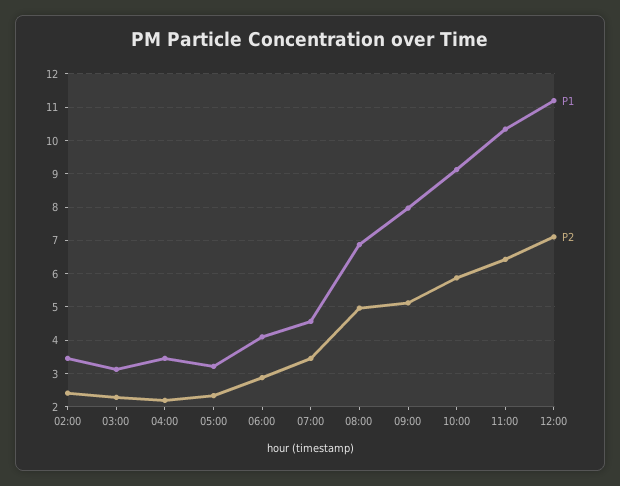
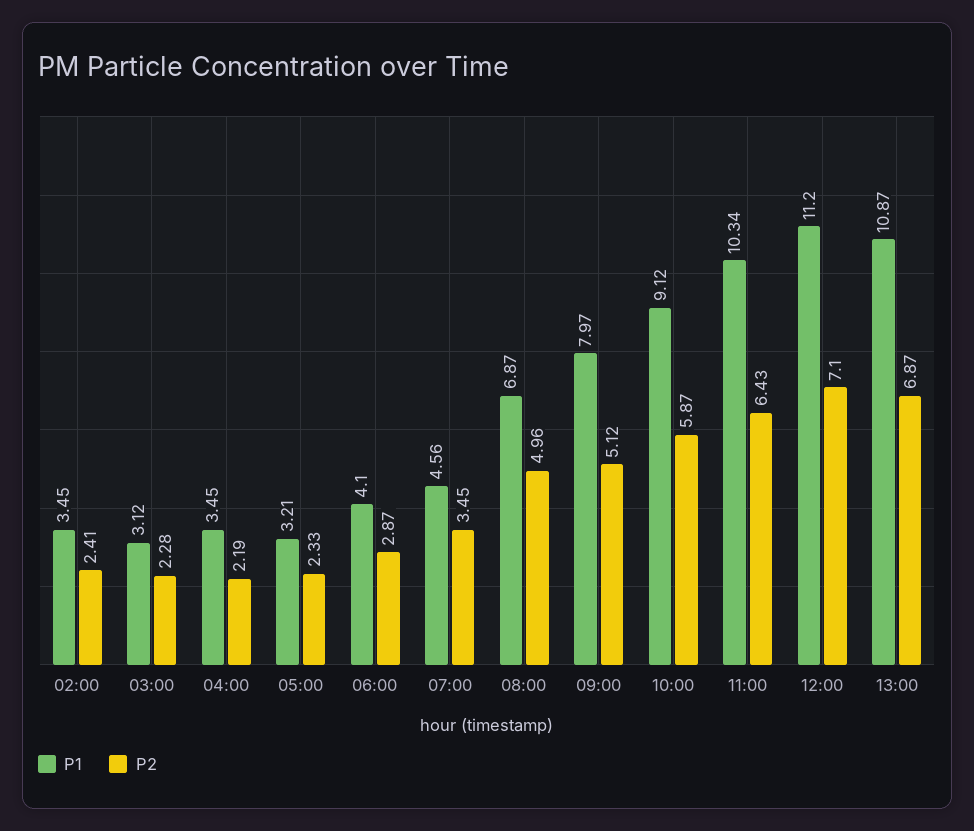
P1, 13:00: none -> 10.87
P2, 13:00: none -> 6.87

